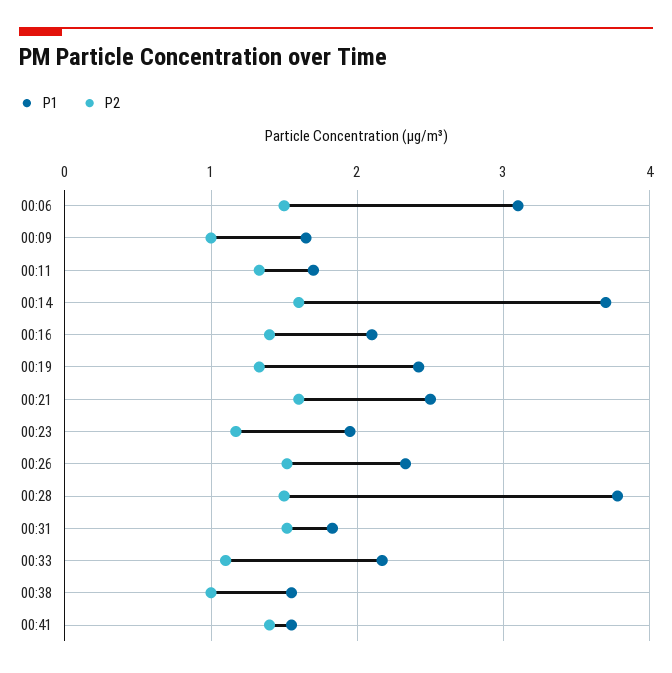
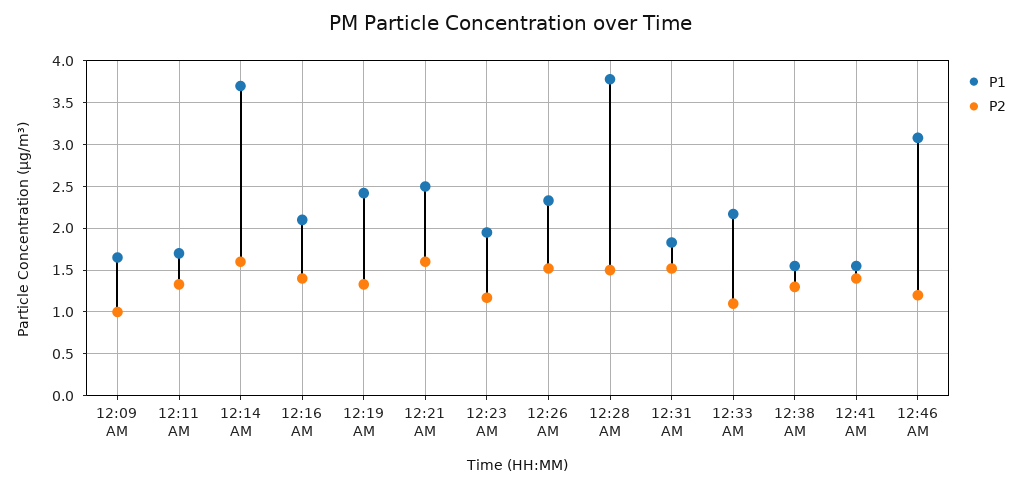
P1, 00:06: 3.1 -> none
P2, 00:06: 1.5 -> none
P2, 00:38: 1 -> 1.3
P1, 12:46 AM: none -> 3.1
P2, 12:46 AM: none -> 1.2

